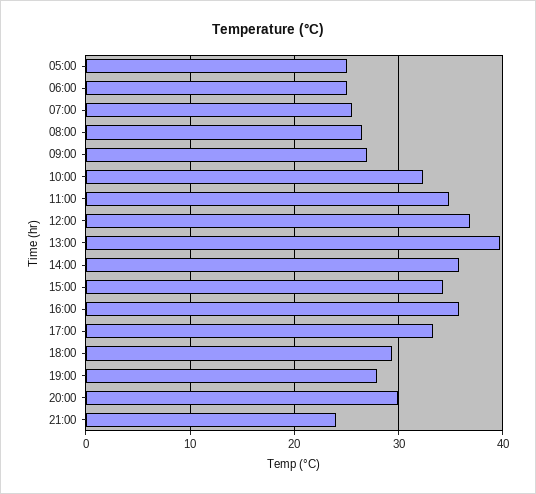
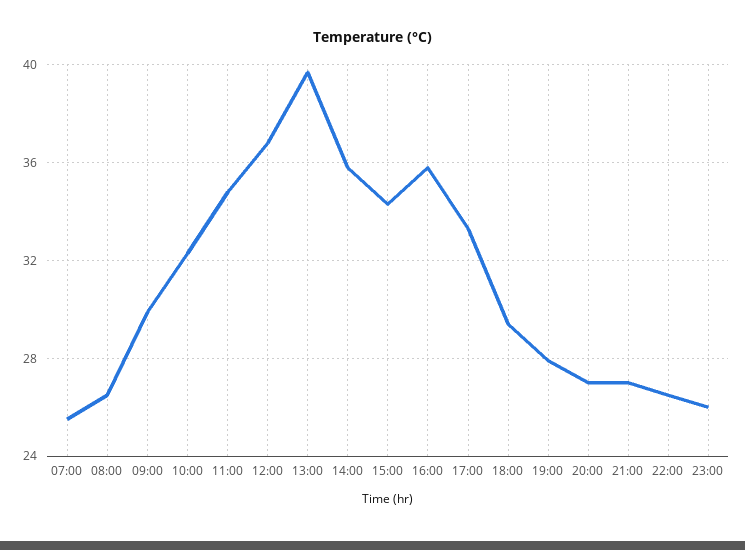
05:00: 25 -> none
06:00: 25 -> none
09:00: 27 -> 30
20:00: 30 -> 27
21:00: 24 -> 27
22:00: none -> 26.5
23:00: none -> 26

